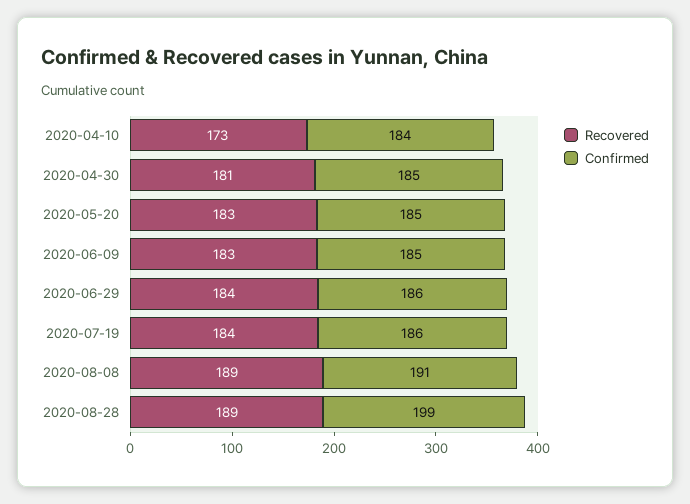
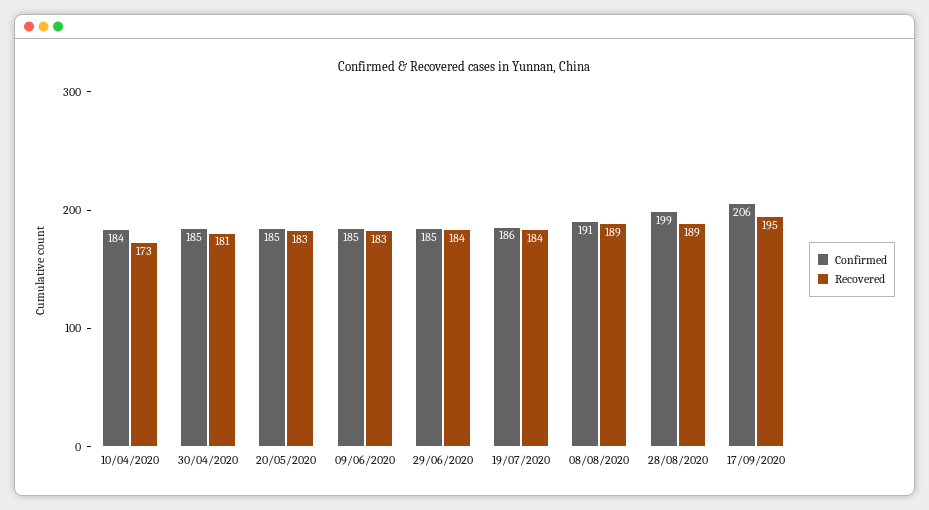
Confirmed, 2020-06-29: 186 -> 185
Confirmed, 17/09/2020: none -> 206
Recovered, 17/09/2020: none -> 195

